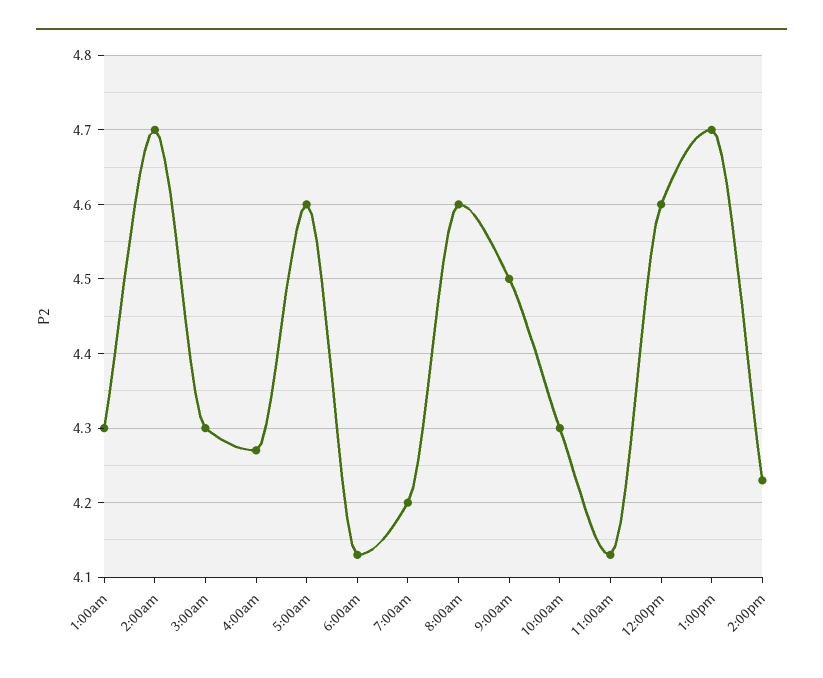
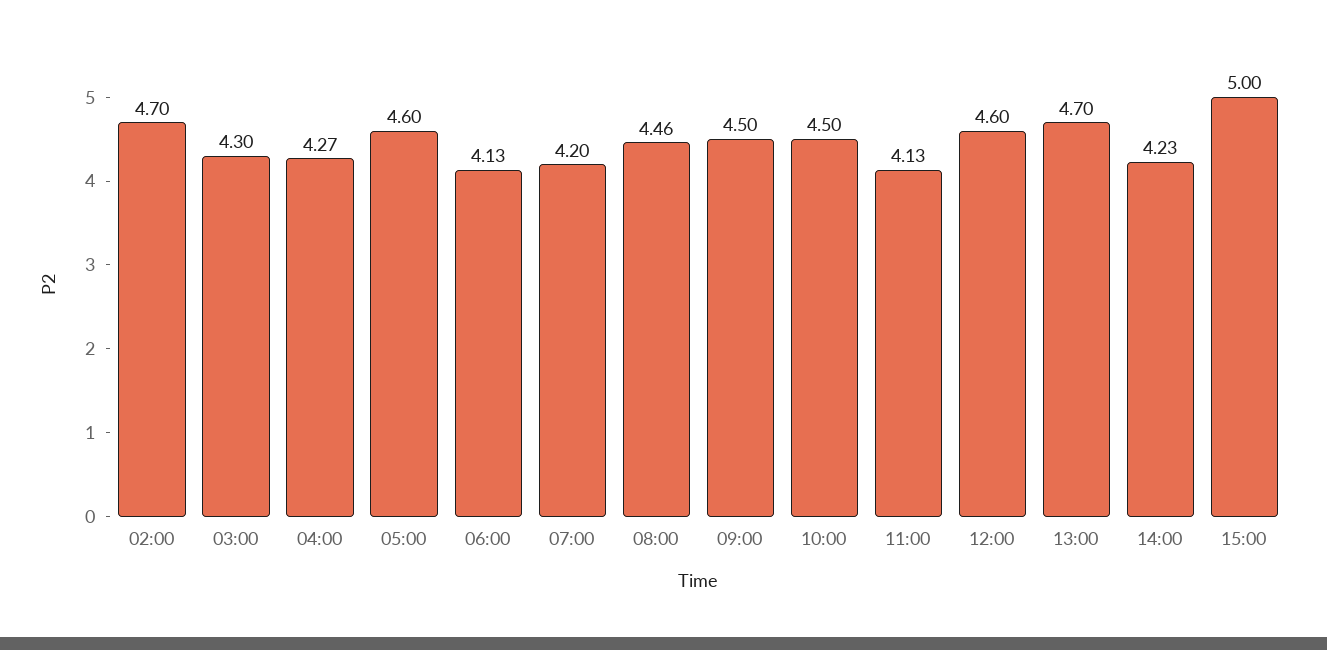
1:00am: 4.3 -> none
8:00am: 4.6 -> 4.46
10:00am: 4.3 -> 4.5
15:00: none -> 5

